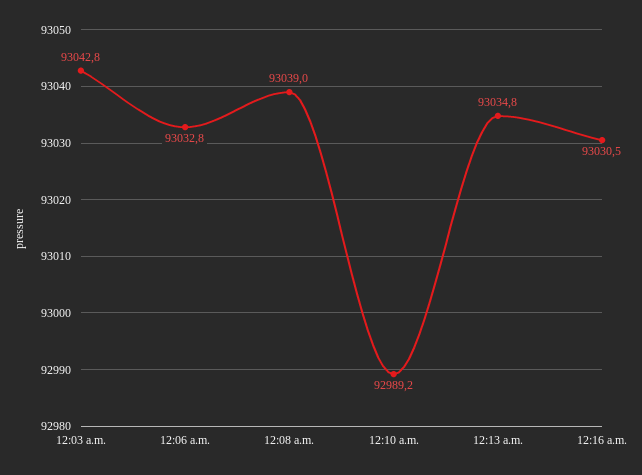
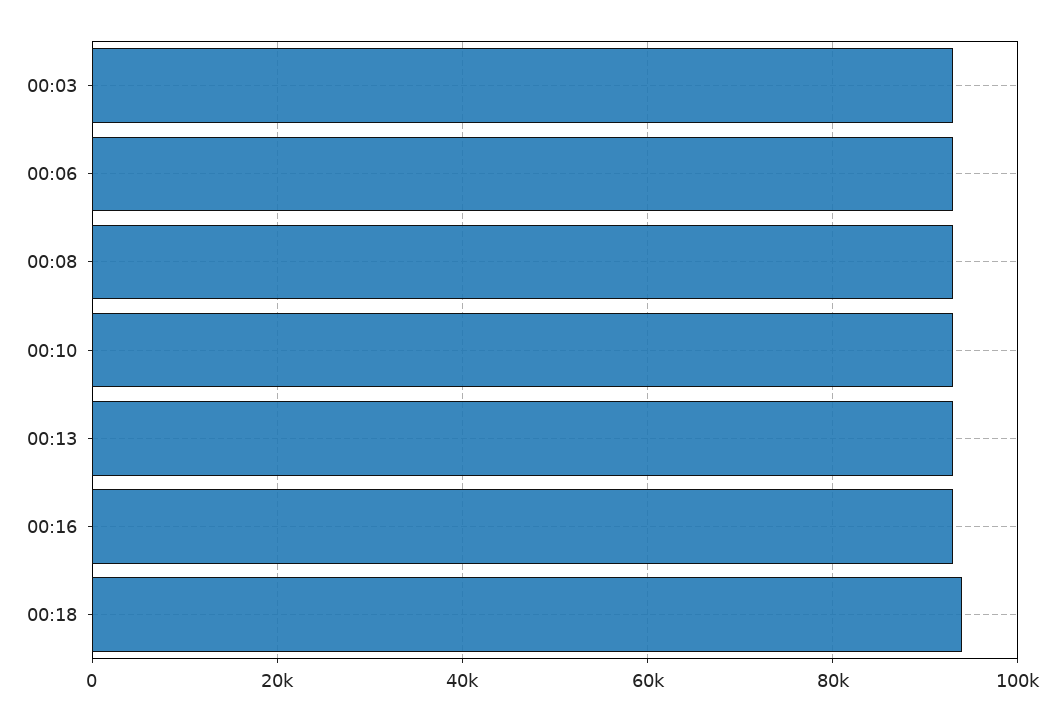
00:18: none -> 94000

